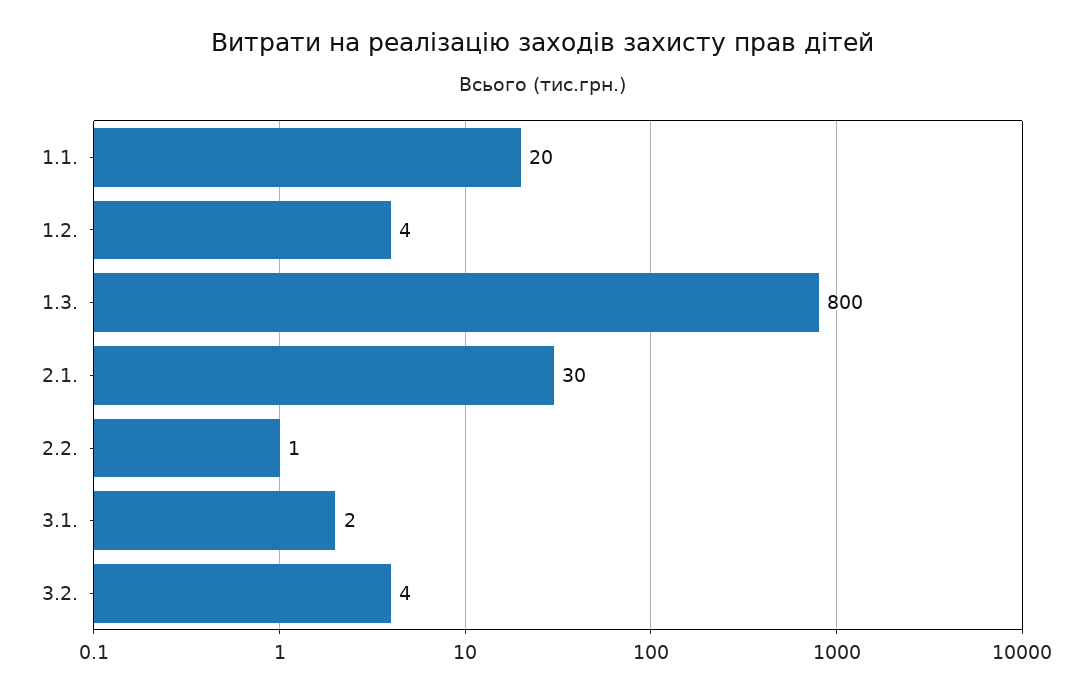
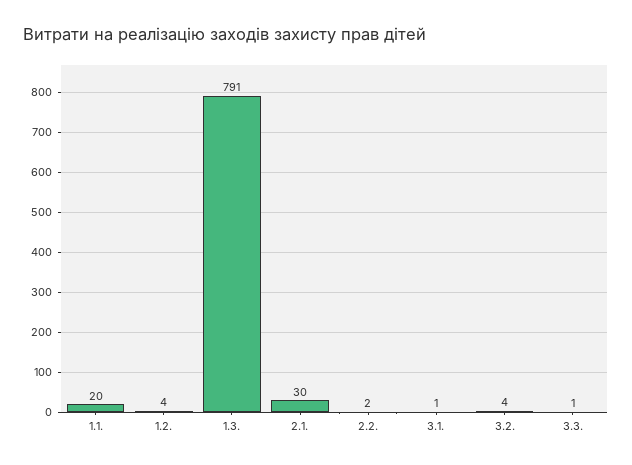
1.3.: 800 -> 791
2.2.: 1 -> 2
3.1.: 2 -> 1
3.3.: none -> 1

